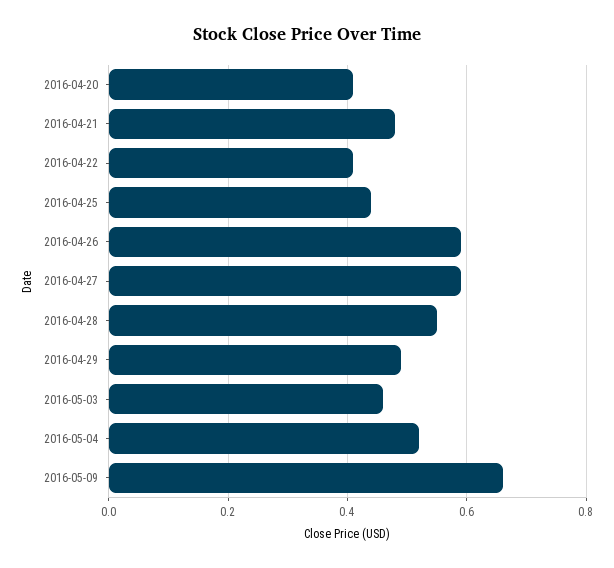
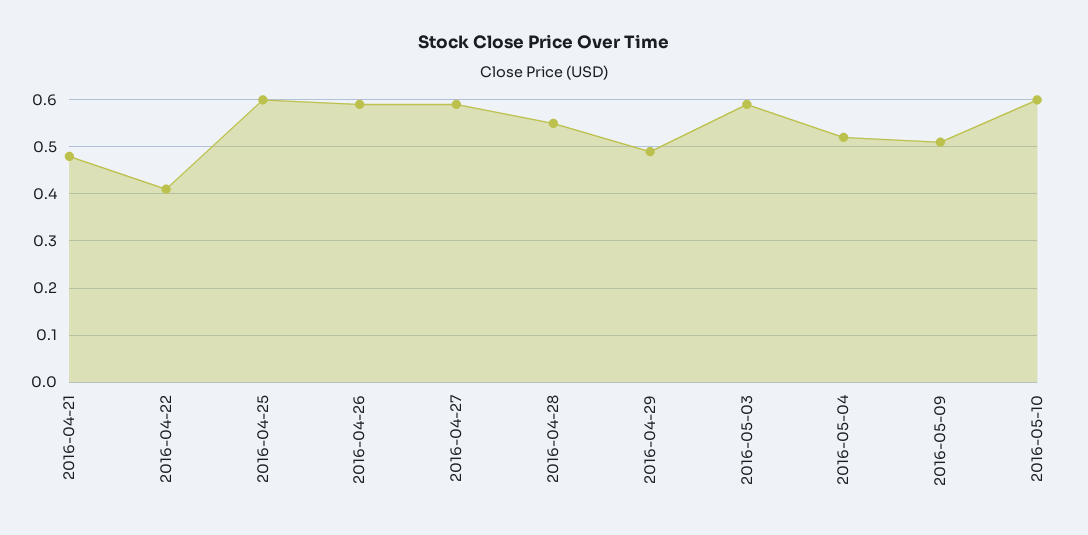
2016-04-20: 0.4 -> none
2016-04-25: 0.45 -> 0.6
2016-05-03: 0.45 -> 0.6
2016-05-09: 0.65 -> 0.5
2016-05-10: none -> 0.6

